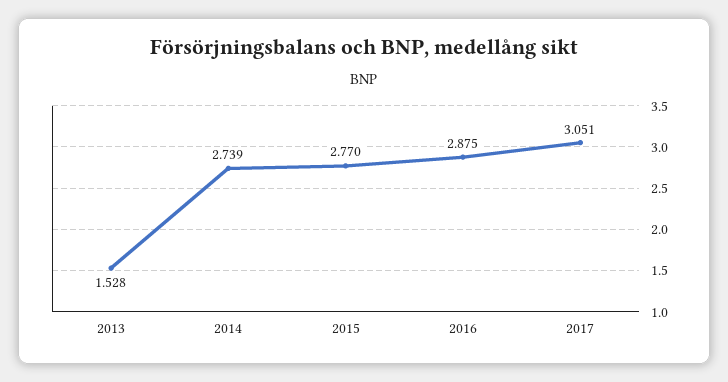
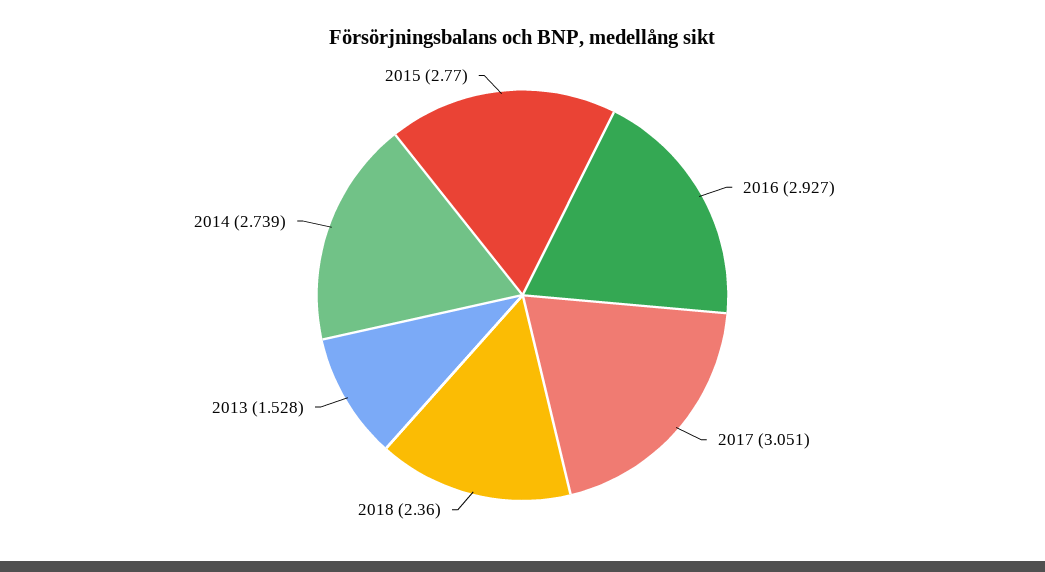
2016: 2.875 -> 2.927
2018: none -> 2.36

